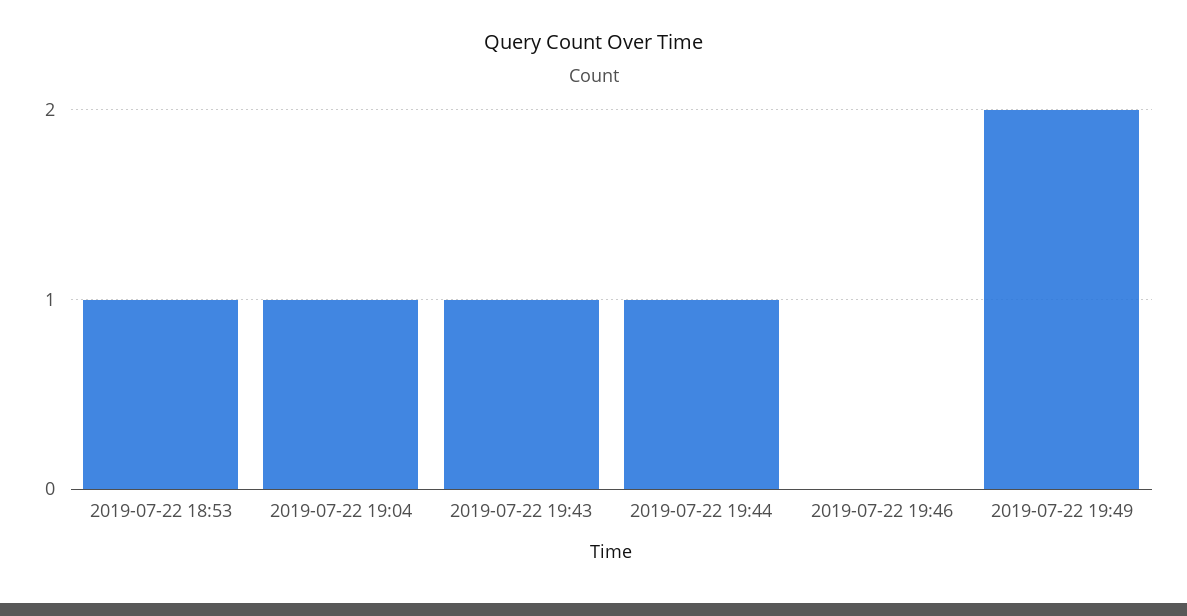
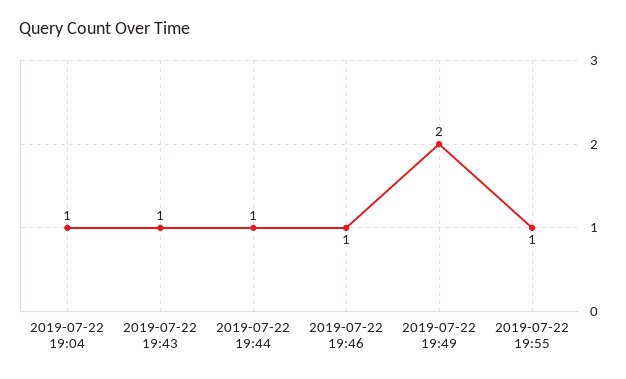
2019-07-22 18:53: 1 -> none
2019-07-22 19:46: 0 -> 1
2019-07-22 19:55: none -> 1

